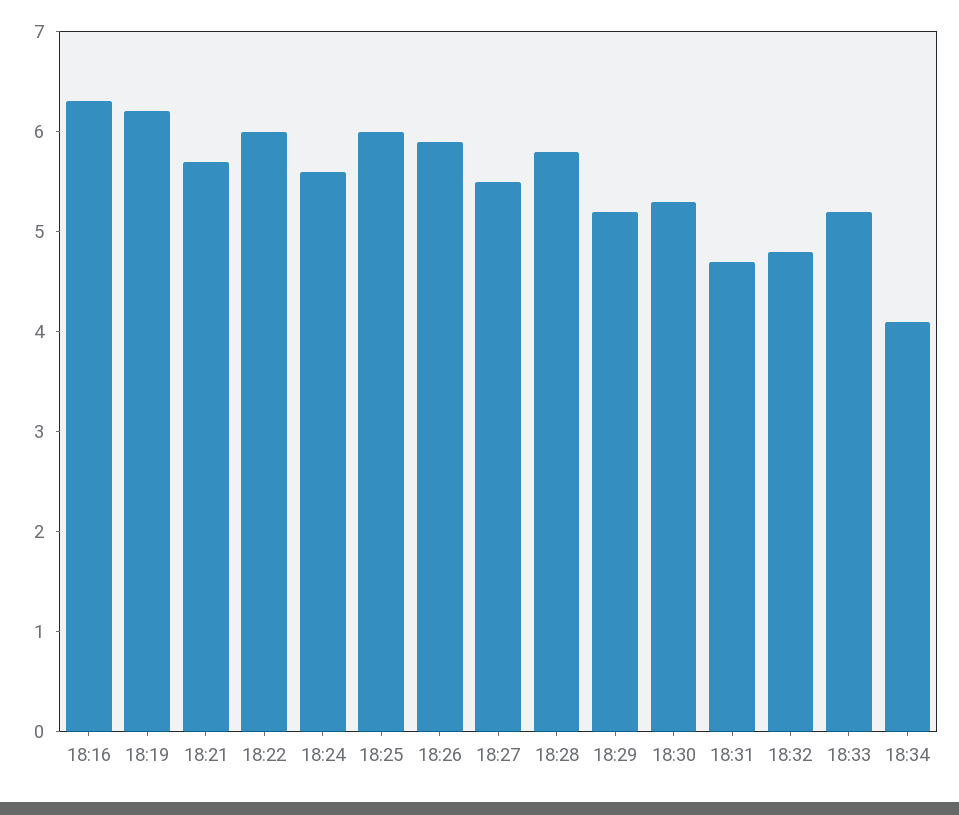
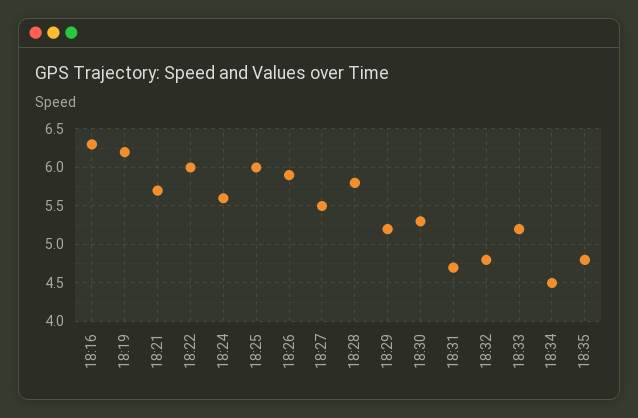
18:34: 4.1 -> 4.5
18:35: none -> 4.8

